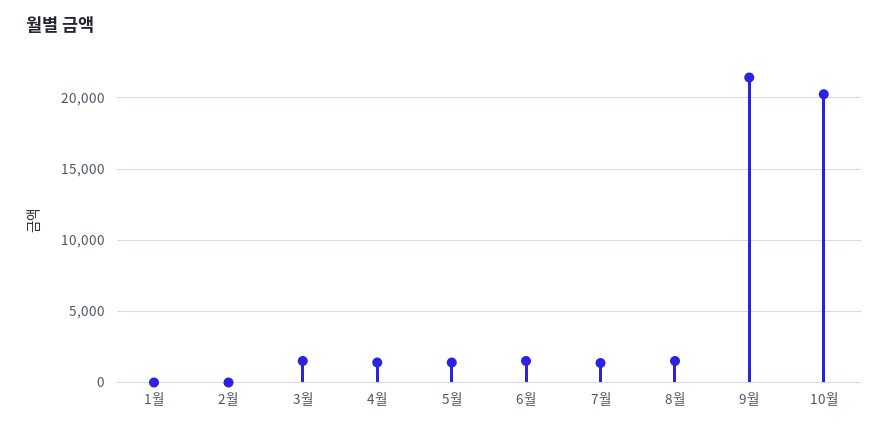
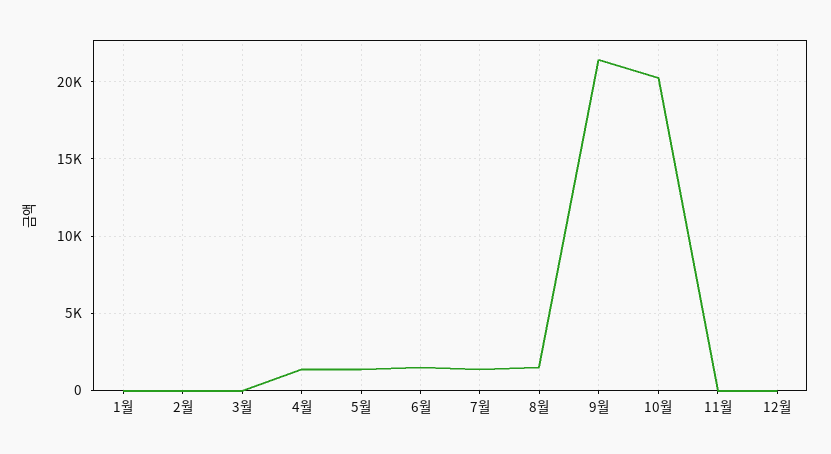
3월: 1500 -> 0
11월: none -> 0
12월: none -> 0

